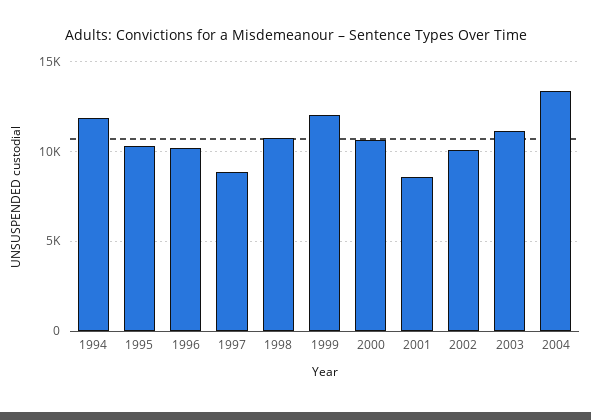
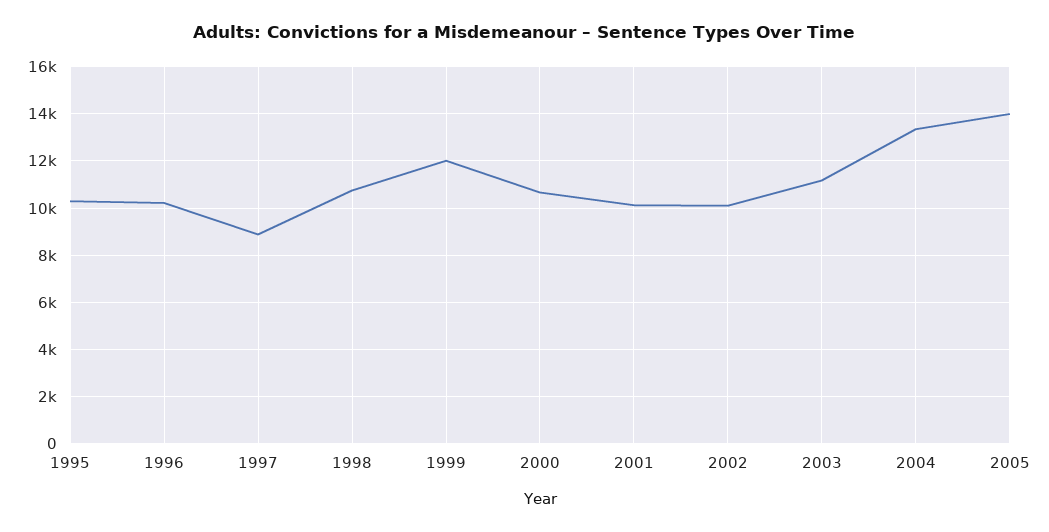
1994: 12000 -> none
2001: 8500 -> 10000
2005: none -> 14000

